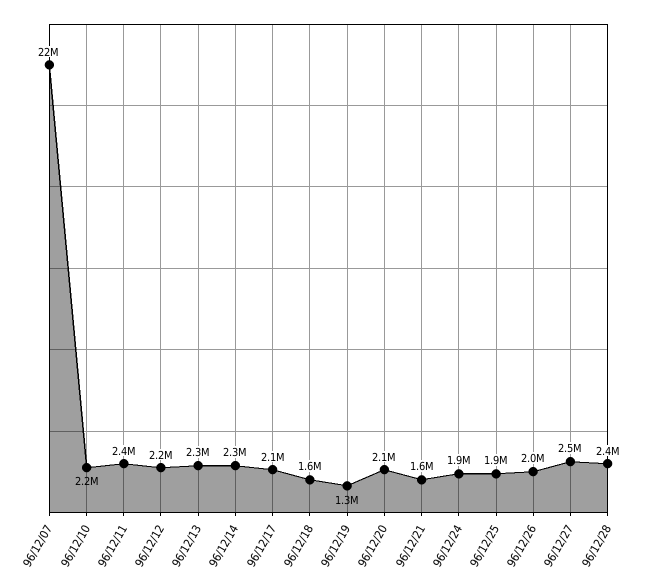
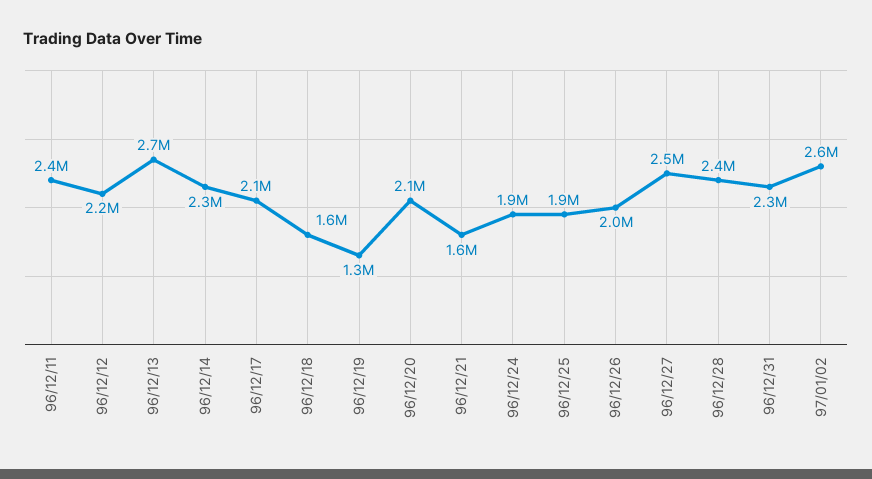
96/12/07: 22000000 -> none
96/12/10: 2200000 -> none
96/12/13: 2300000 -> 2700000
96/12/31: none -> 2300000
97/01/02: none -> 2600000

